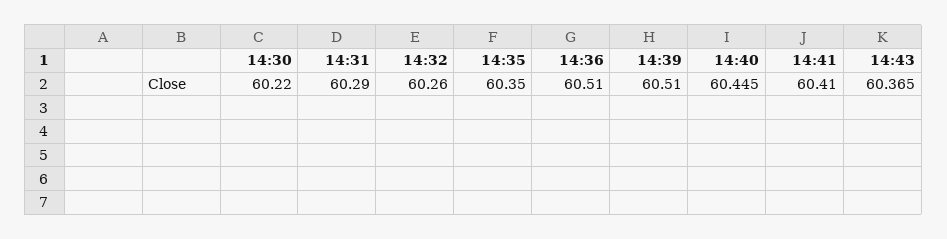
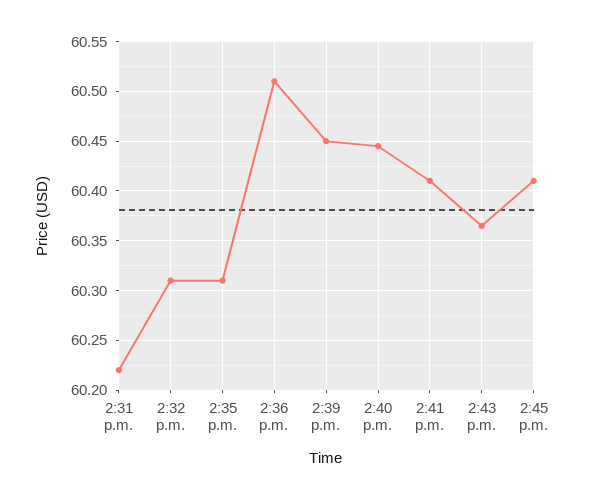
14:30: 60.22 -> none
14:31: 60.29 -> 60.22
14:32: 60.26 -> 60.31
14:35: 60.35 -> 60.31
14:39: 60.51 -> 60.45
2:45 p.m.: none -> 60.41

